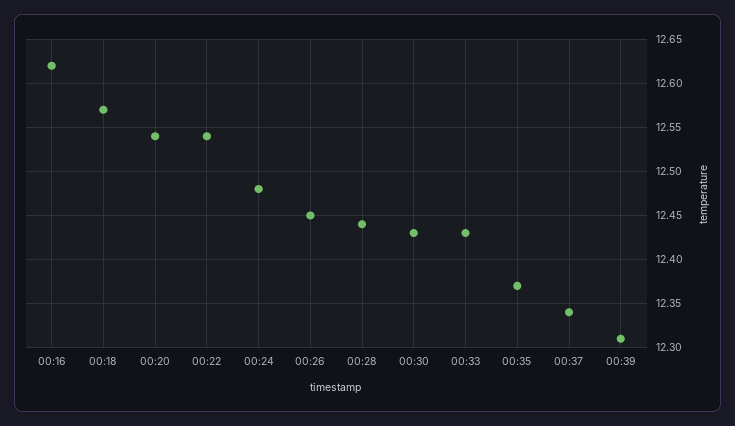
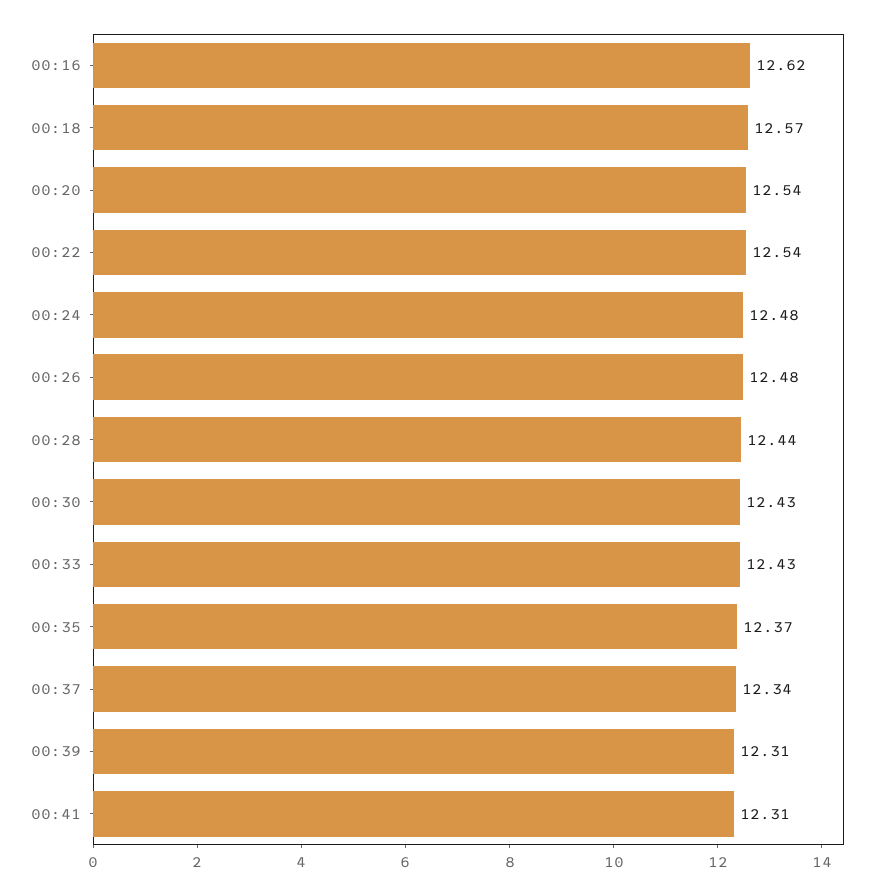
00:26: 12.45 -> 12.48
00:41: none -> 12.31

